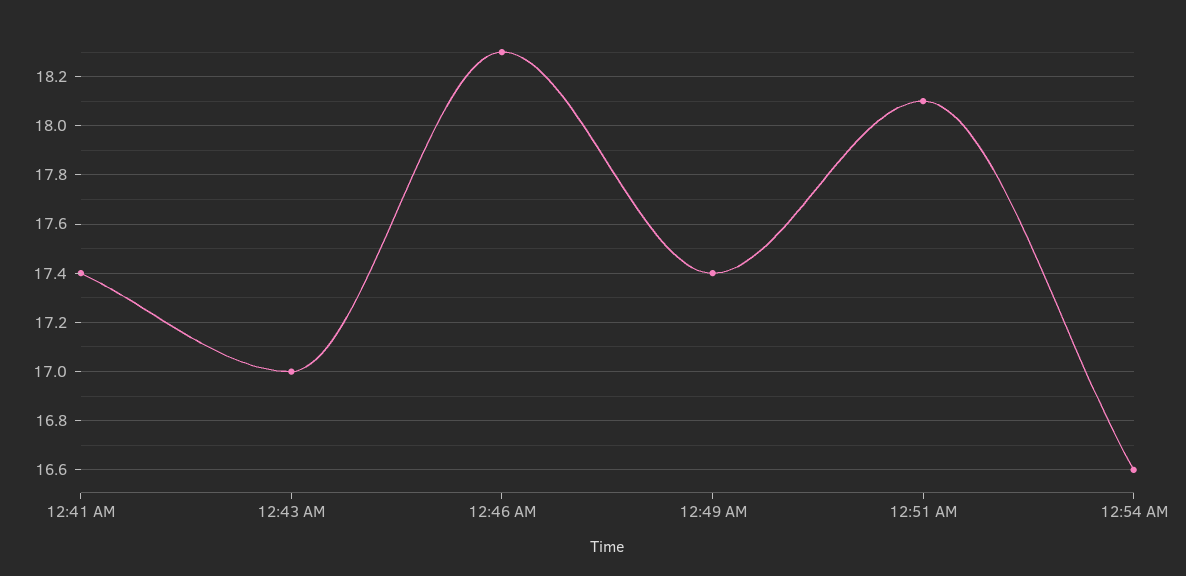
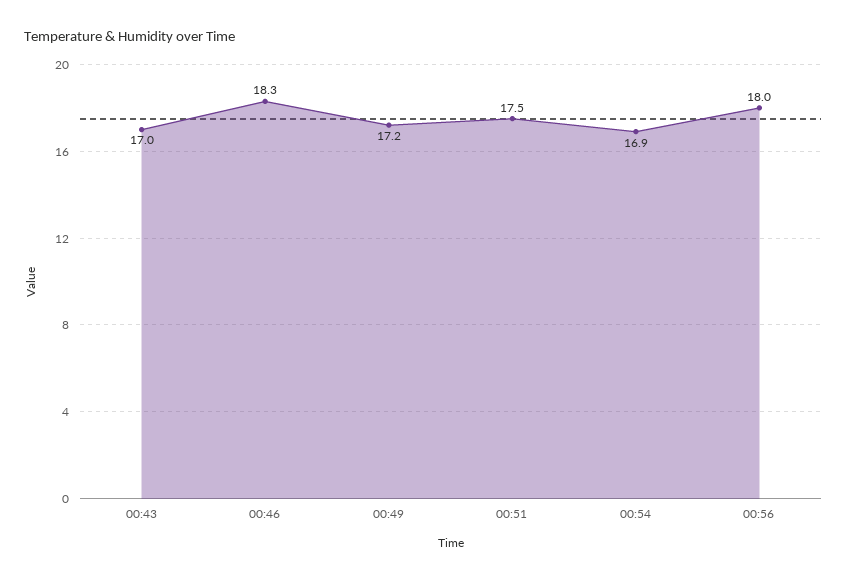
12:41 AM: 17.4 -> none
12:49 AM: 17.4 -> 17.2
12:51 AM: 18.1 -> 17.5
12:54 AM: 16.6 -> 16.9
00:56: none -> 18

